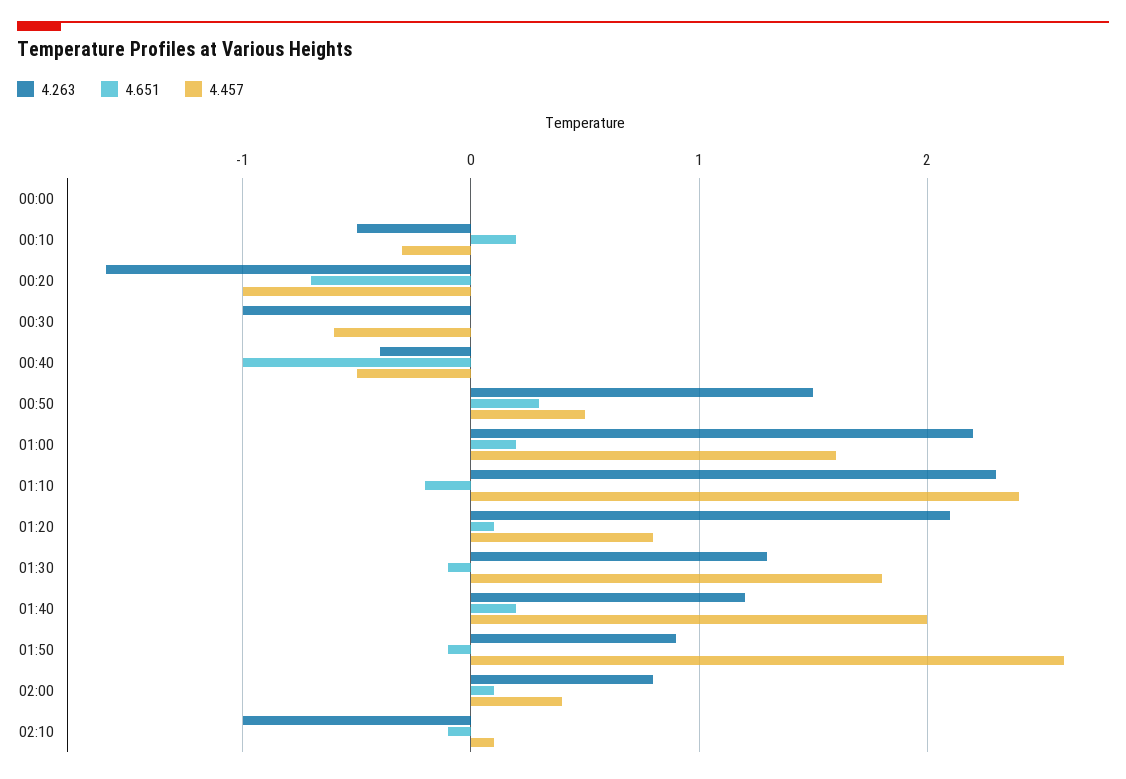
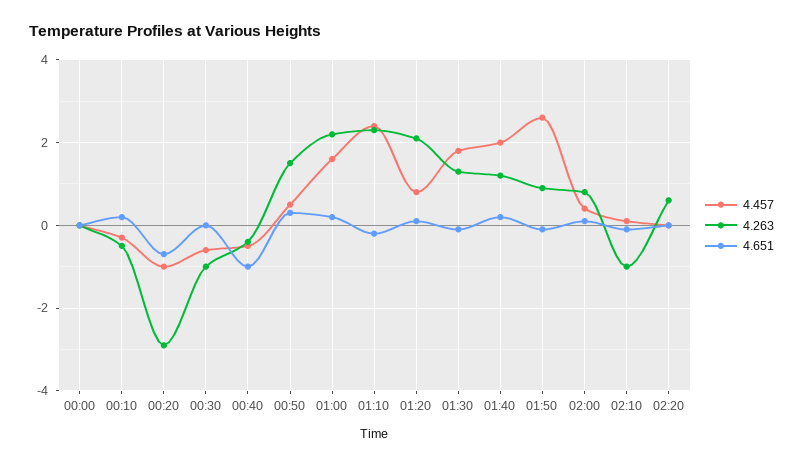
4.263, 00:20: -1.6 -> -3
4.457, 02:20: none -> 0
4.263, 02:20: none -> 0.5
4.651, 02:20: none -> 0

